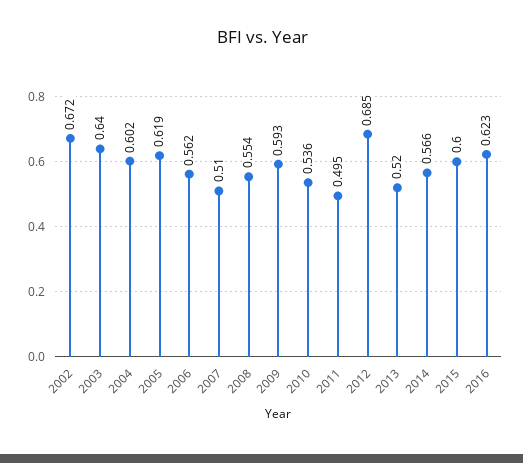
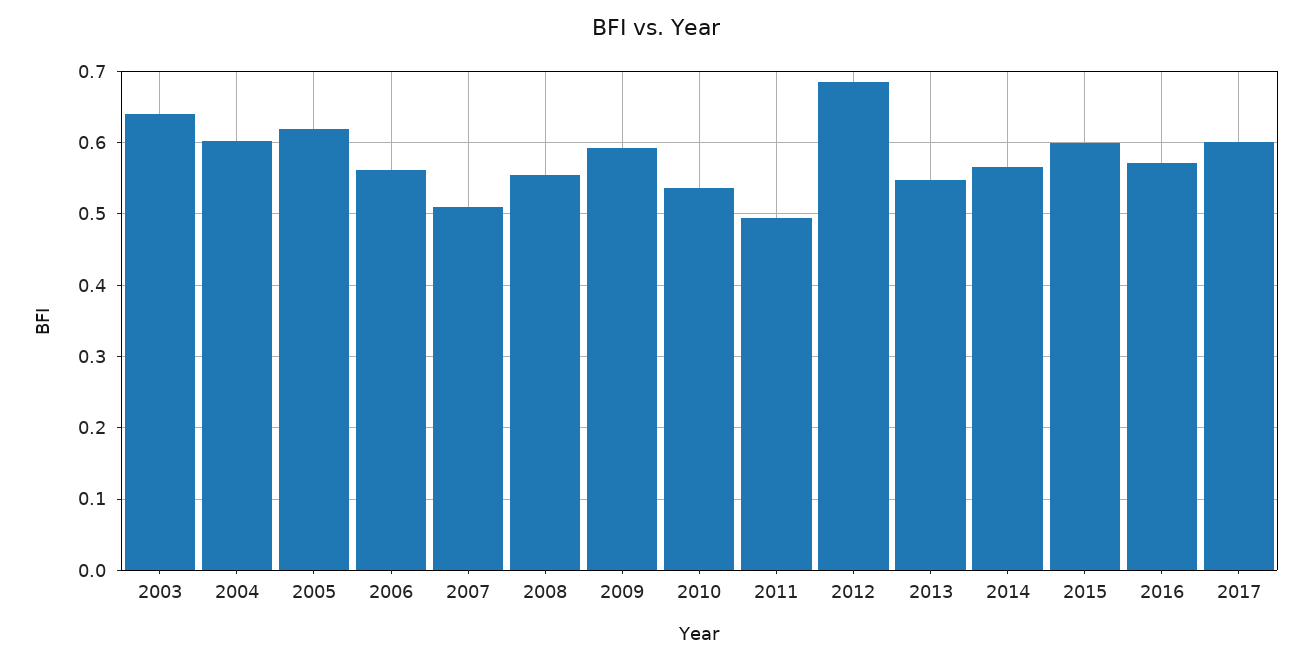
2002: 0.672 -> none
2013: 0.52 -> 0.55
2016: 0.623 -> 0.57
2017: none -> 0.6

